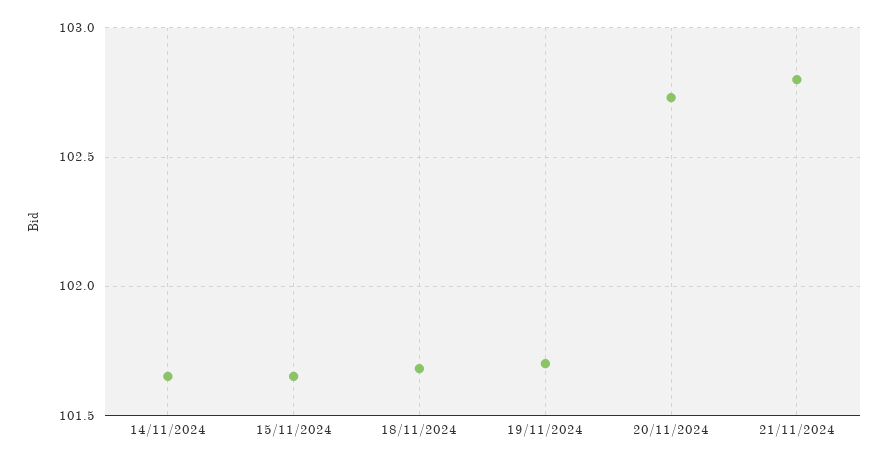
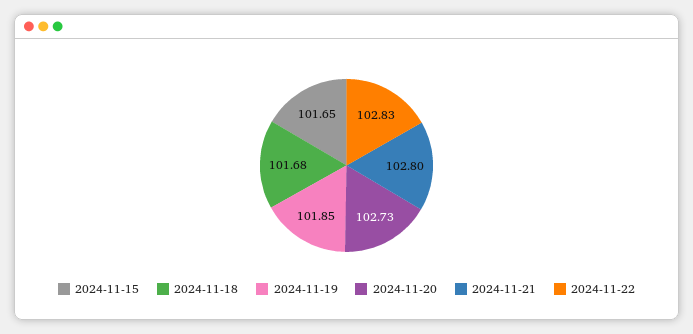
14/11/2024: 101.65 -> none
19/11/2024: 101.7 -> 101.85
2024-11-22: none -> 102.83

